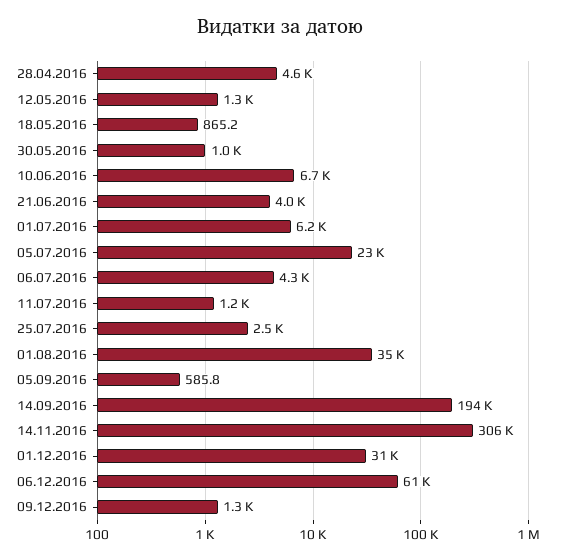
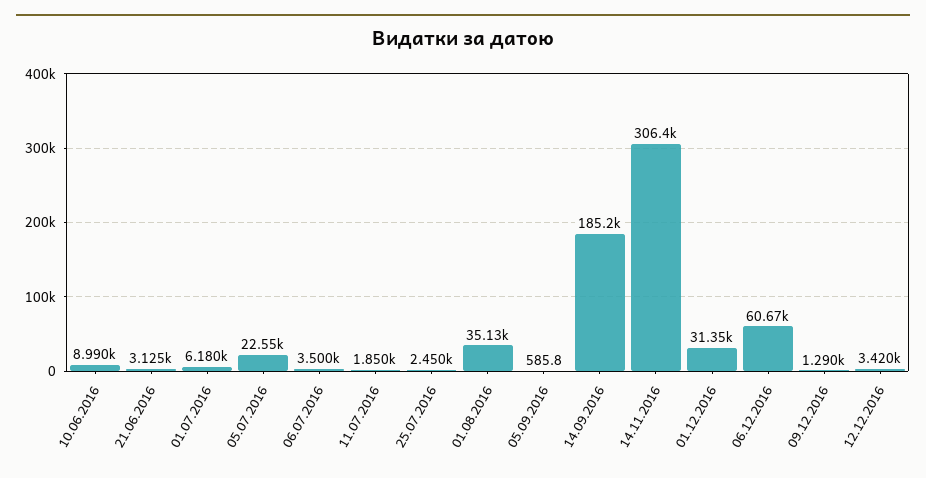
28.04.2016: 4600 -> none
12.05.2016: 1300 -> none
18.05.2016: 865.2 -> none
30.05.2016: 1000 -> none
10.06.2016: 6700 -> 8990
21.06.2016: 4000 -> 3125
06.07.2016: 4300 -> 3500
11.07.2016: 1200 -> 1850
14.09.2016: 194000 -> 185200
12.12.2016: none -> 3420

